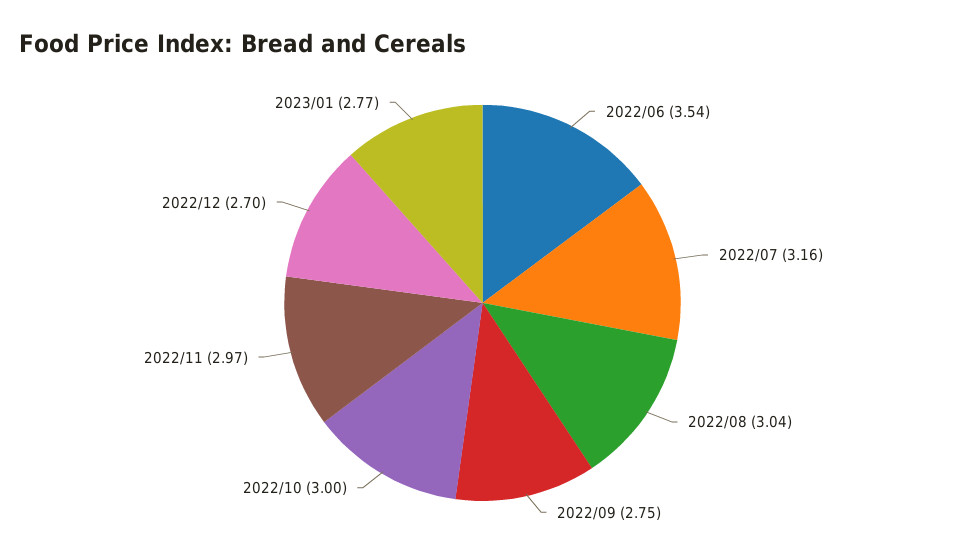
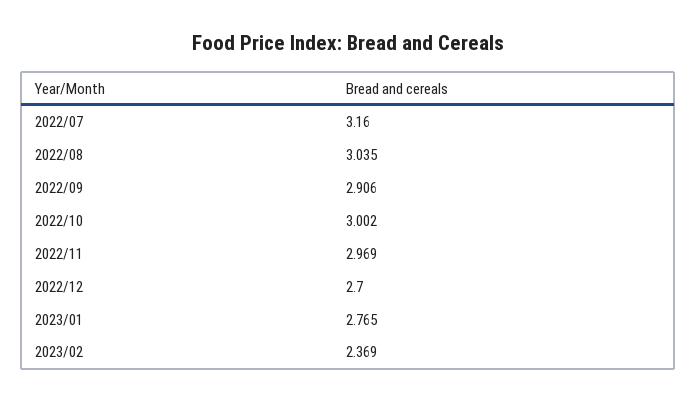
2022/06: 3.54 -> none
2022/09: 2.75 -> 2.906
2023/02: none -> 2.369

